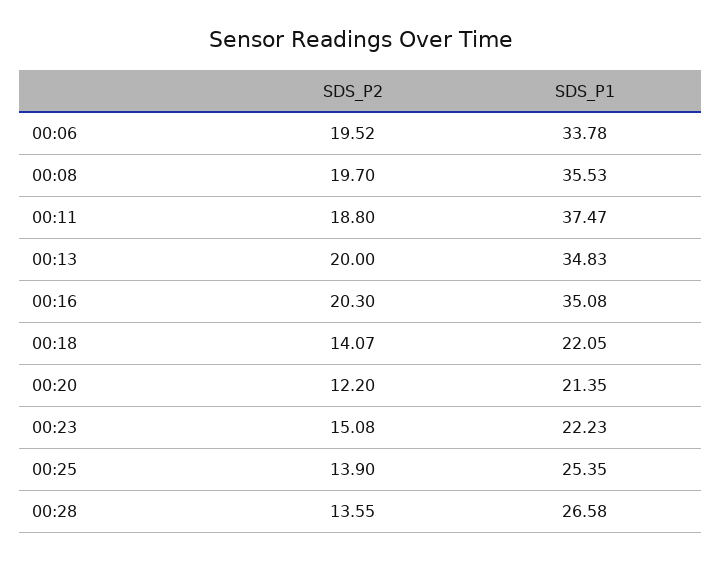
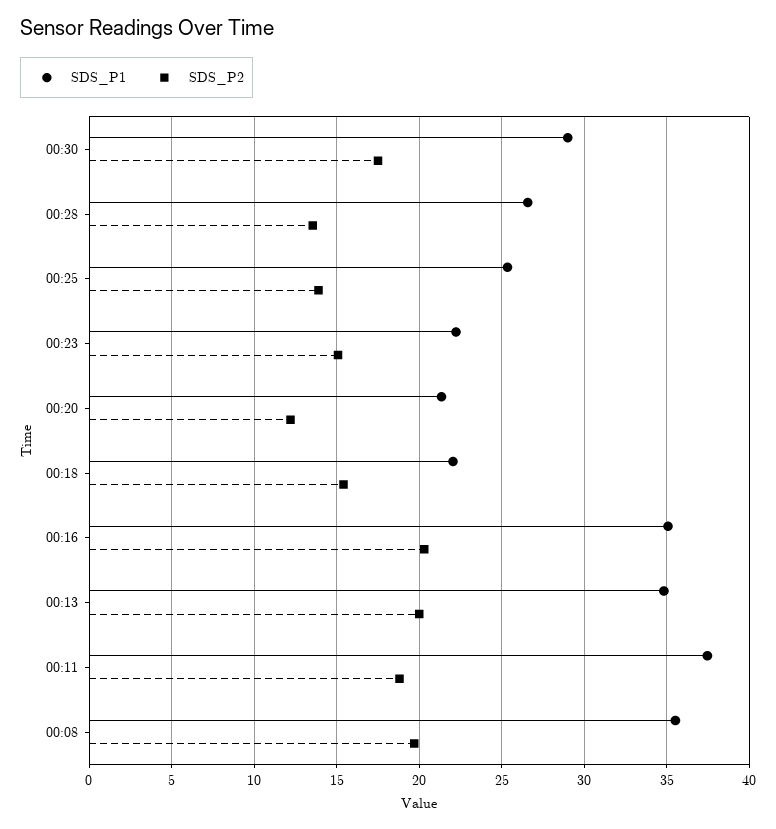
SDS_P2, 00:06: 19.52 -> none
SDS_P1, 00:06: 33.78 -> none
SDS_P2, 00:18: 14.07 -> 15.5
SDS_P1, 00:30: none -> 29
SDS_P2, 00:30: none -> 17.5

